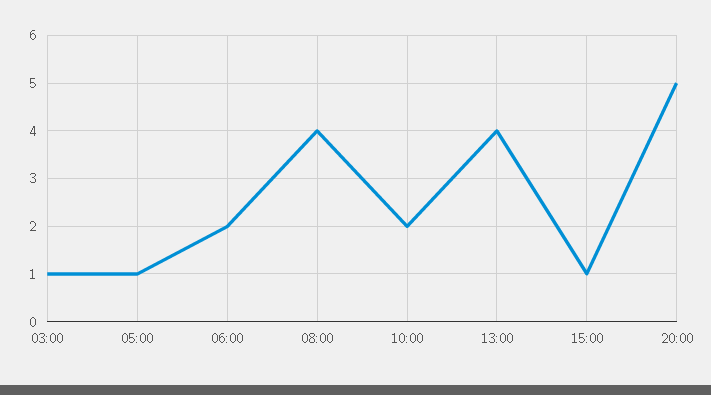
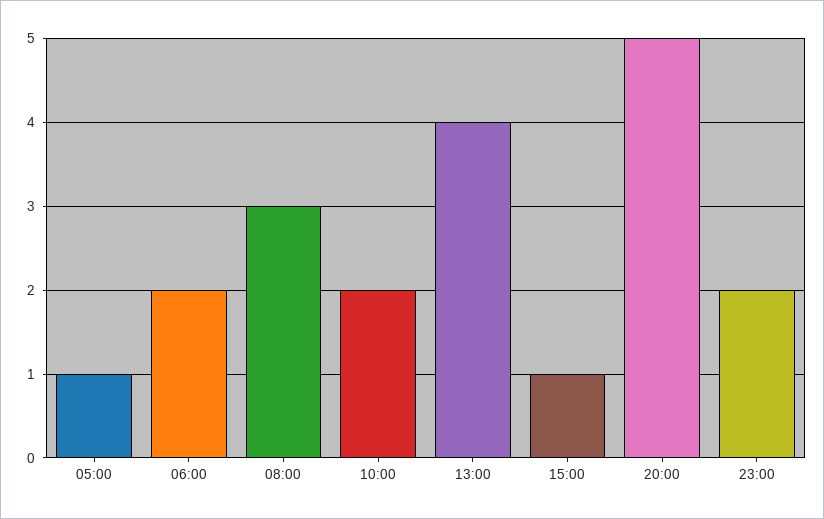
03:00: 1 -> none
08:00: 4 -> 3
23:00: none -> 2

